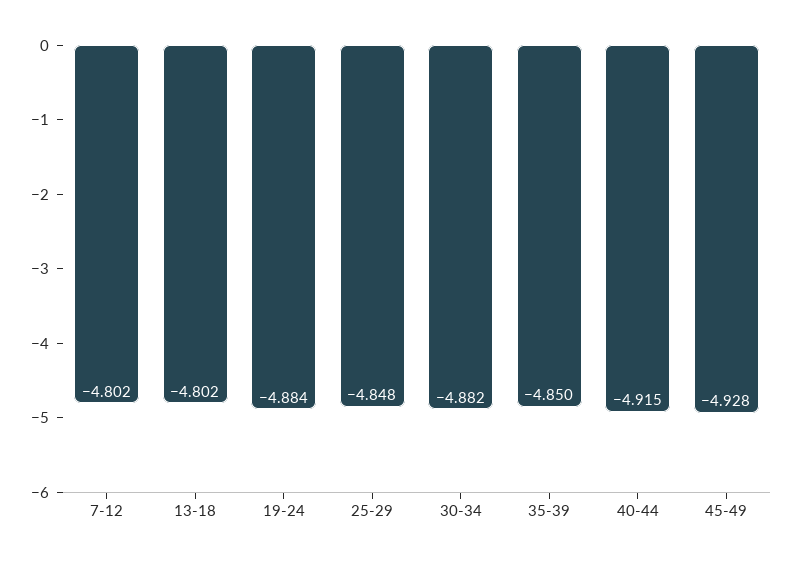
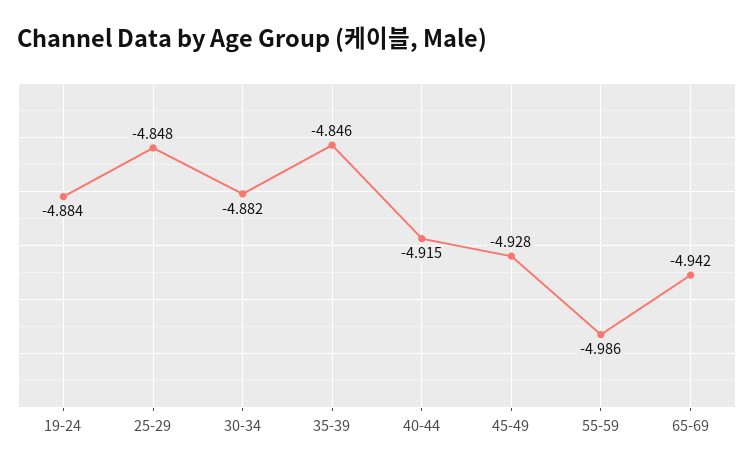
7-12: -4.802 -> none
13-18: -4.802 -> none
35-39: -4.85 -> -4.846
55-59: none -> -4.986
65-69: none -> -4.942

